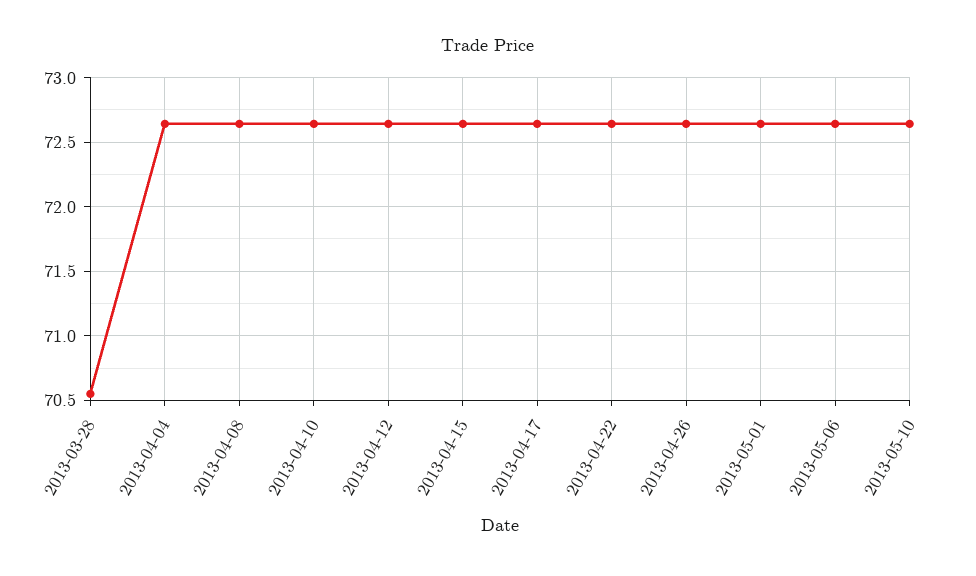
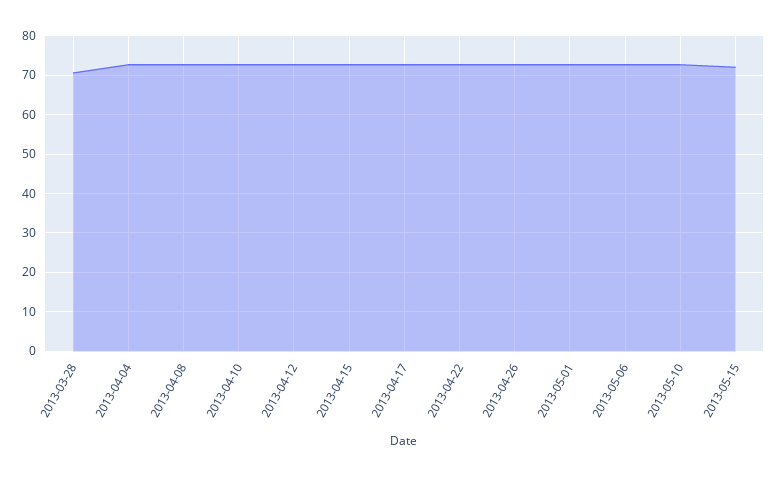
2013-05-15: none -> 72

